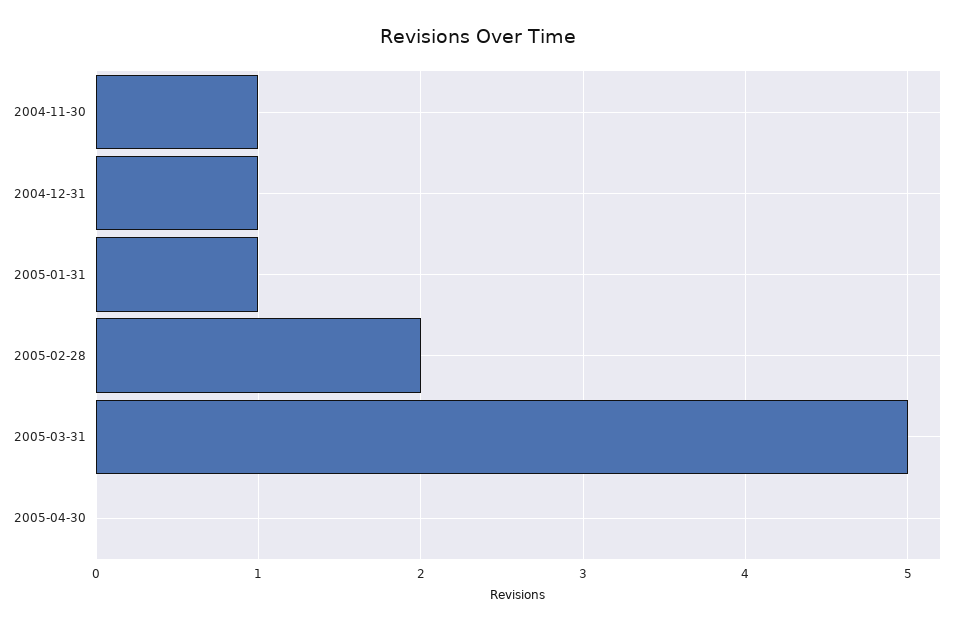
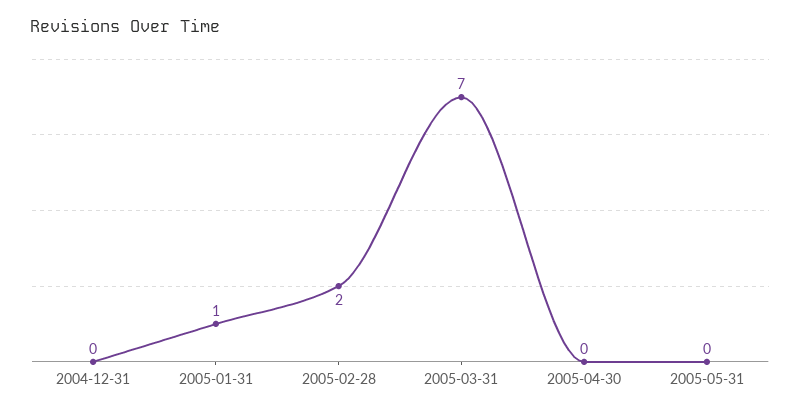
2004-11-30: 1 -> none
2004-12-31: 1 -> 0
2005-03-31: 5 -> 7
2005-05-31: none -> 0

